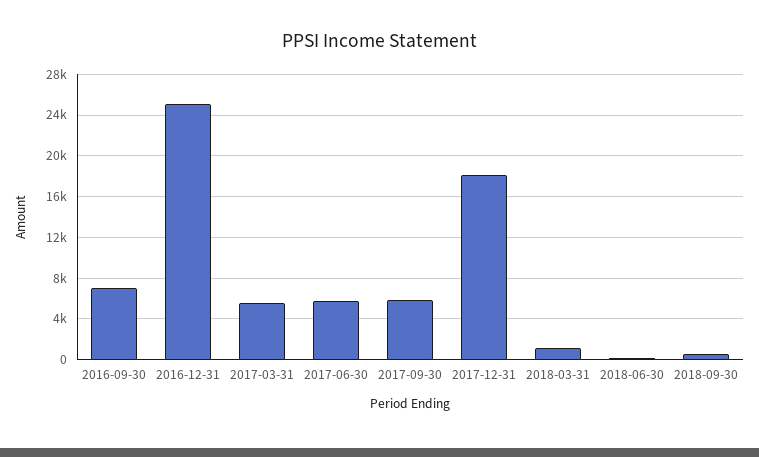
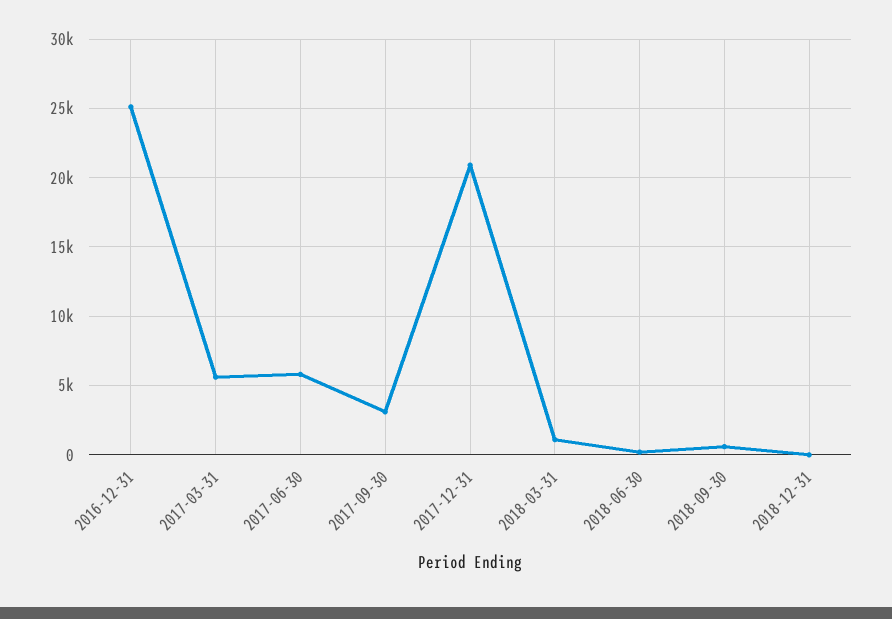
2016-09-30: 7000 -> none
2017-09-30: 6000 -> 3000
2017-12-31: 18000 -> 21000
2018-12-31: none -> 0

